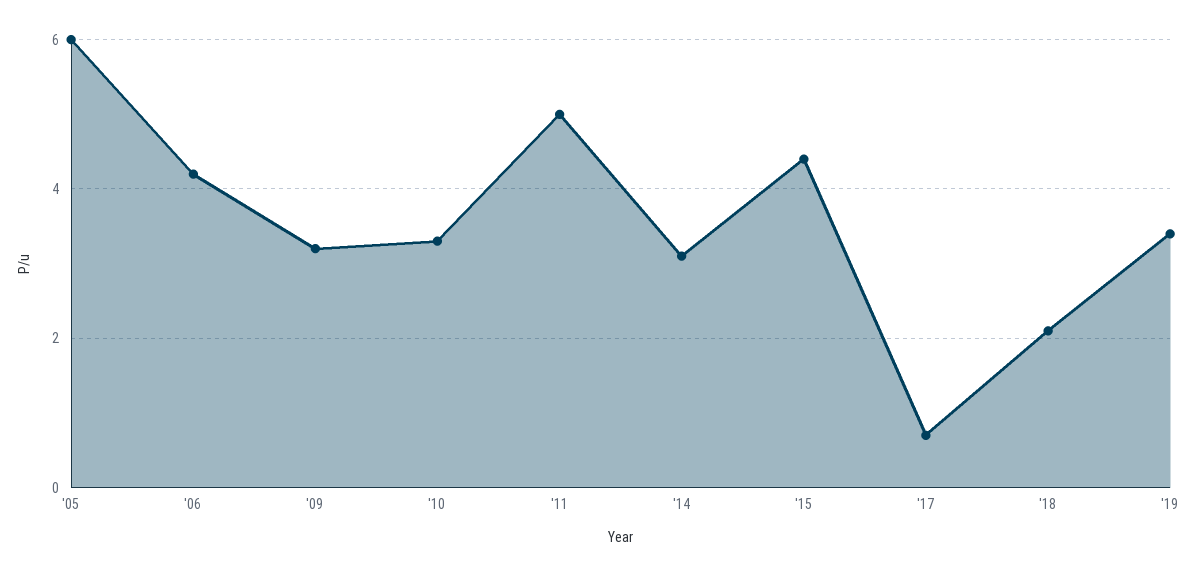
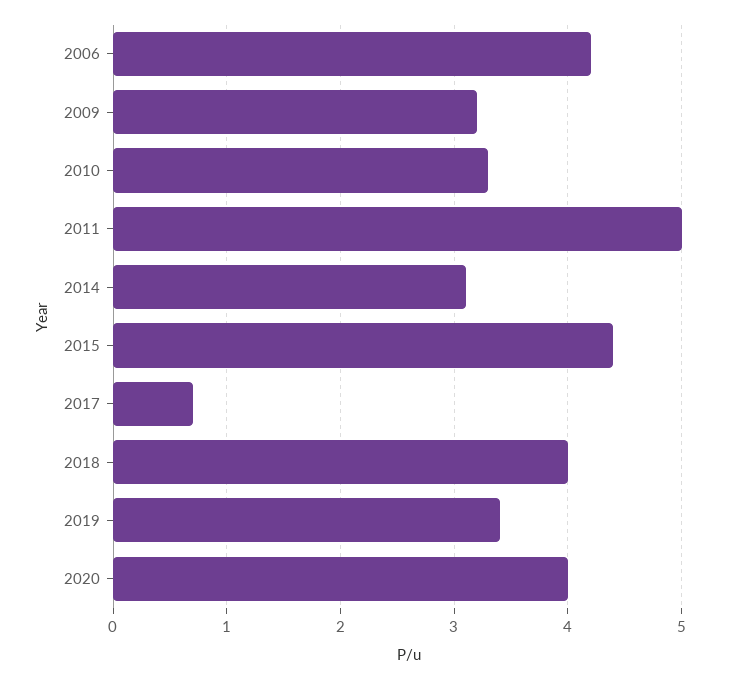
'05: 6 -> none
'18: 2 -> 4
2020: none -> 4

